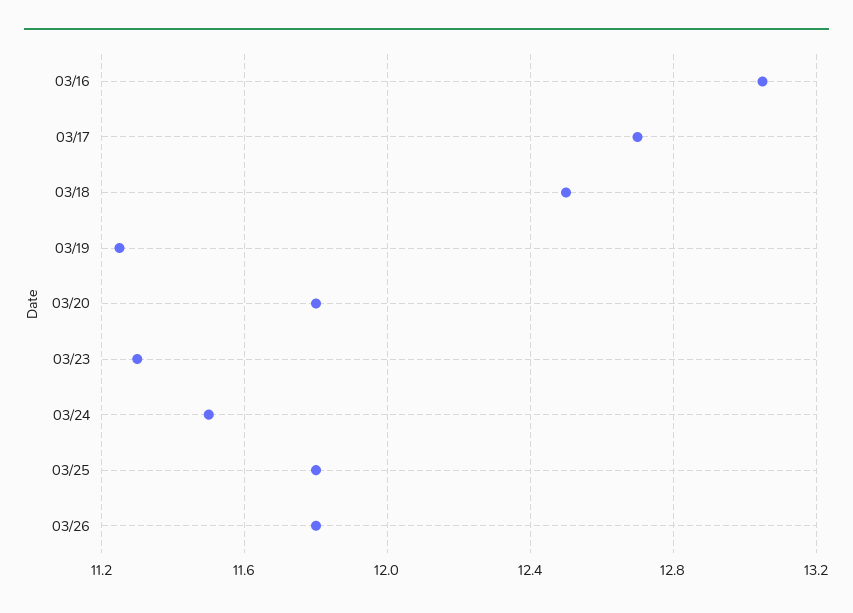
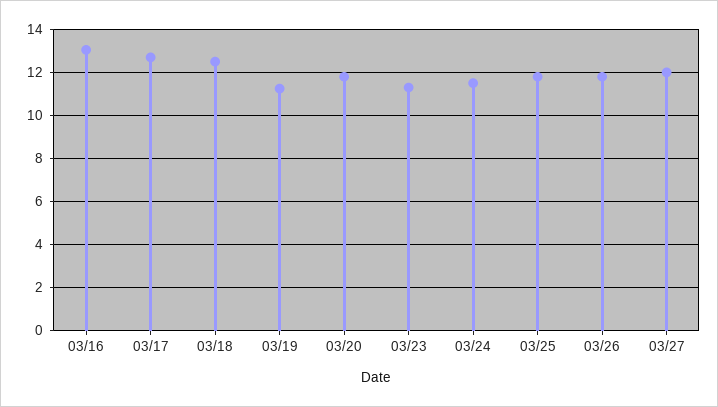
03/27: none -> 12

